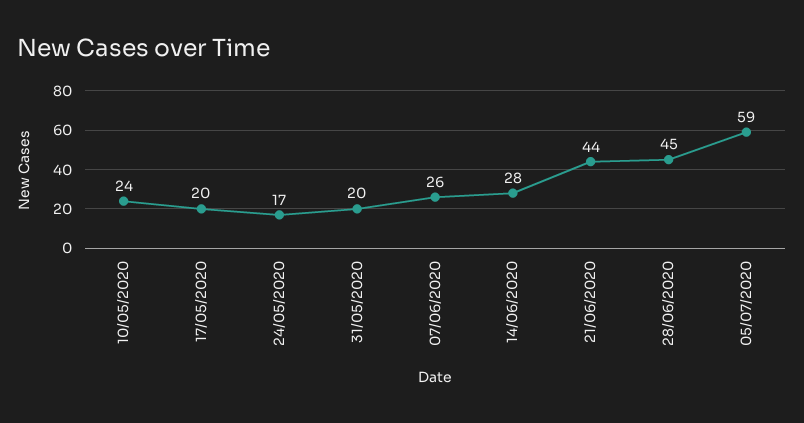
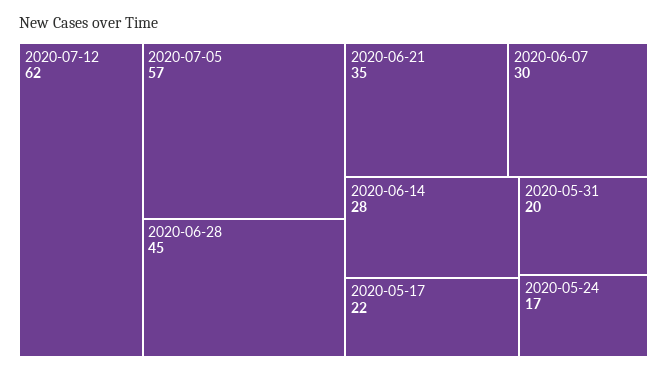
10/05/2020: 24 -> none
17/05/2020: 20 -> 22
07/06/2020: 26 -> 30
21/06/2020: 44 -> 35
05/07/2020: 59 -> 57
2020-07-12: none -> 62

